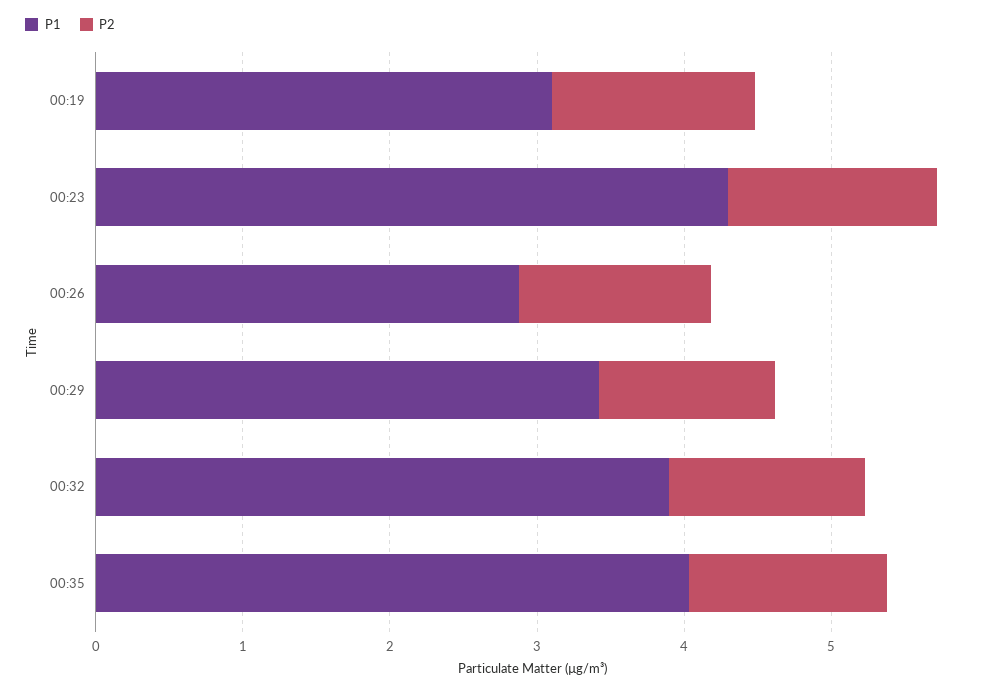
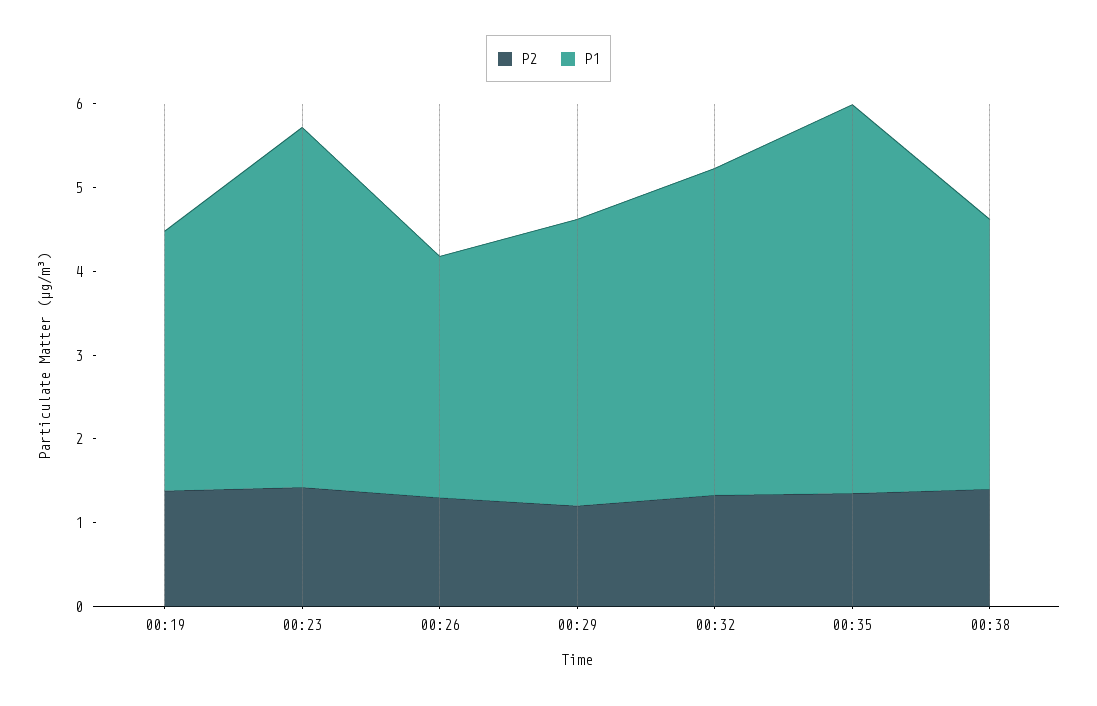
P1, 00:35: 4 -> 4.6
P2, 00:38: none -> 1.4
P1, 00:38: none -> 3.2

